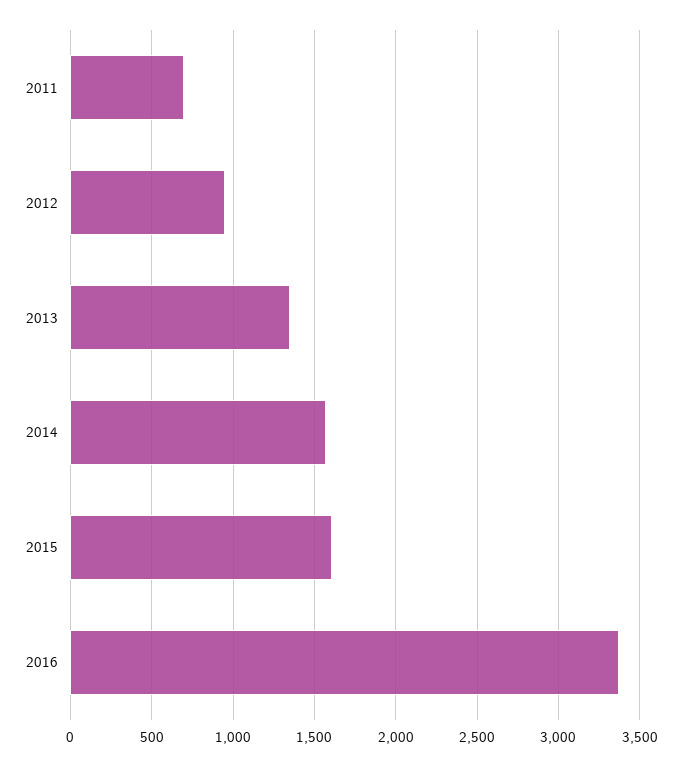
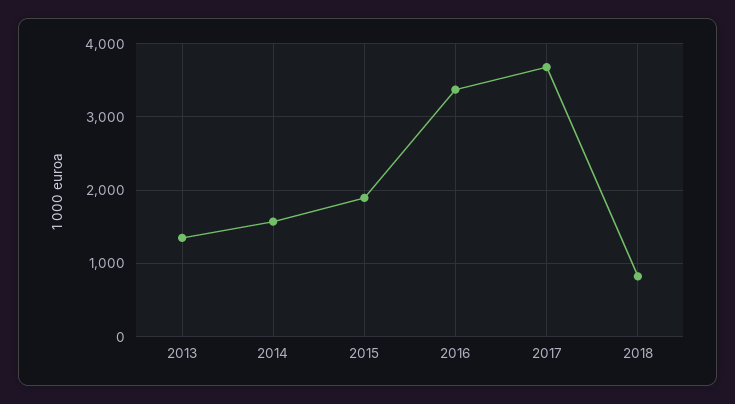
2011: 700 -> none
2012: 950 -> none
2015: 1600 -> 1900
2017: none -> 3700
2018: none -> 800

